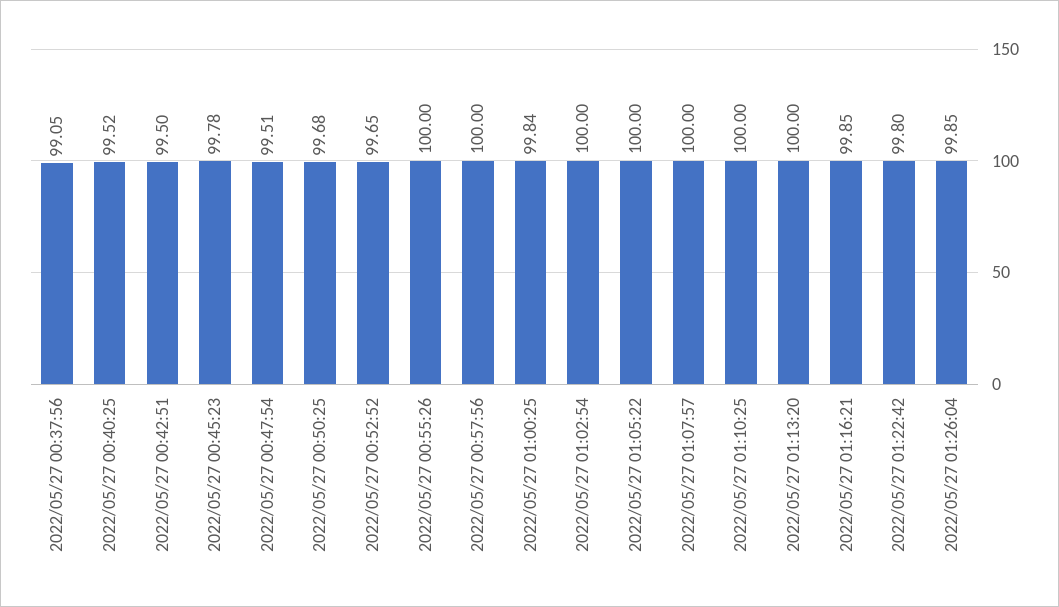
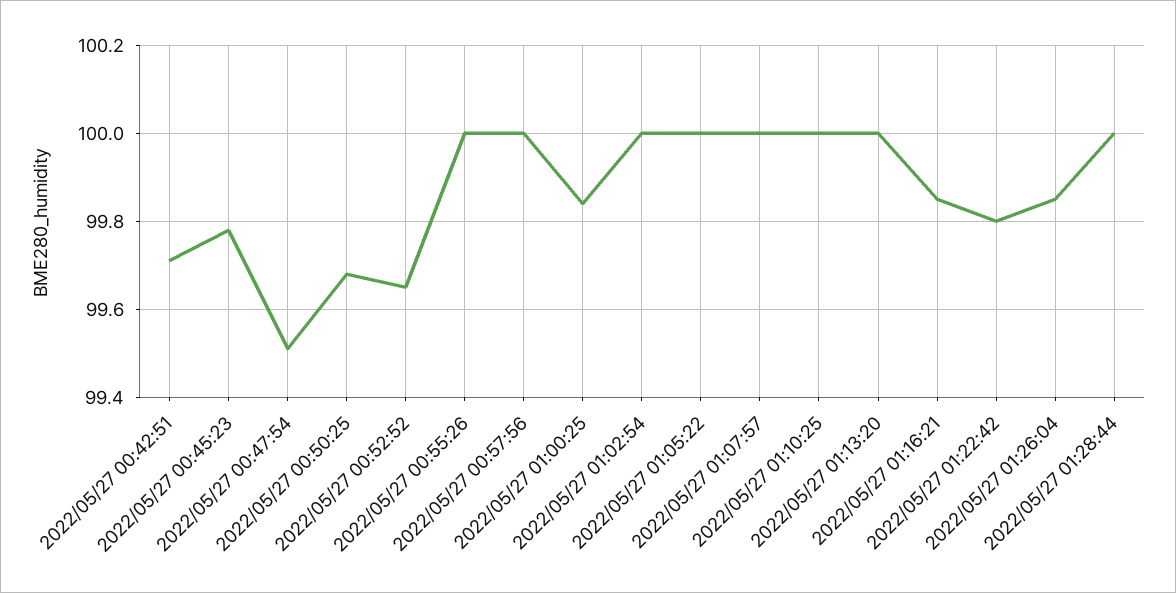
2022/05/27 00:37:56: 99.05 -> none
2022/05/27 00:40:25: 99.52 -> none
2022/05/27 00:42:51: 99.5 -> 99.7
2022/05/27 01:28:44: none -> 100

